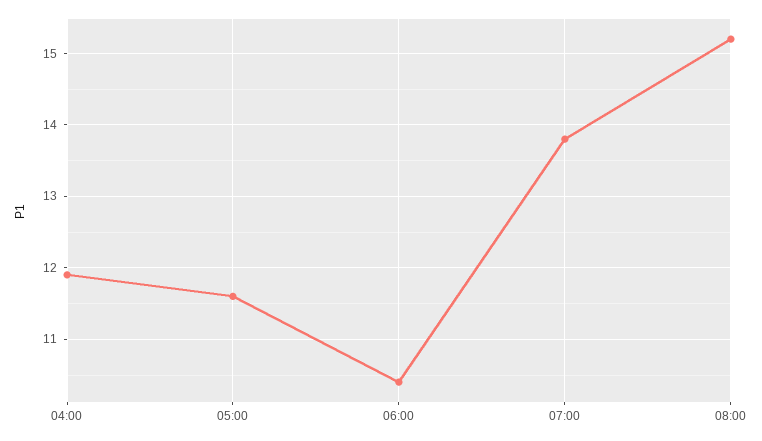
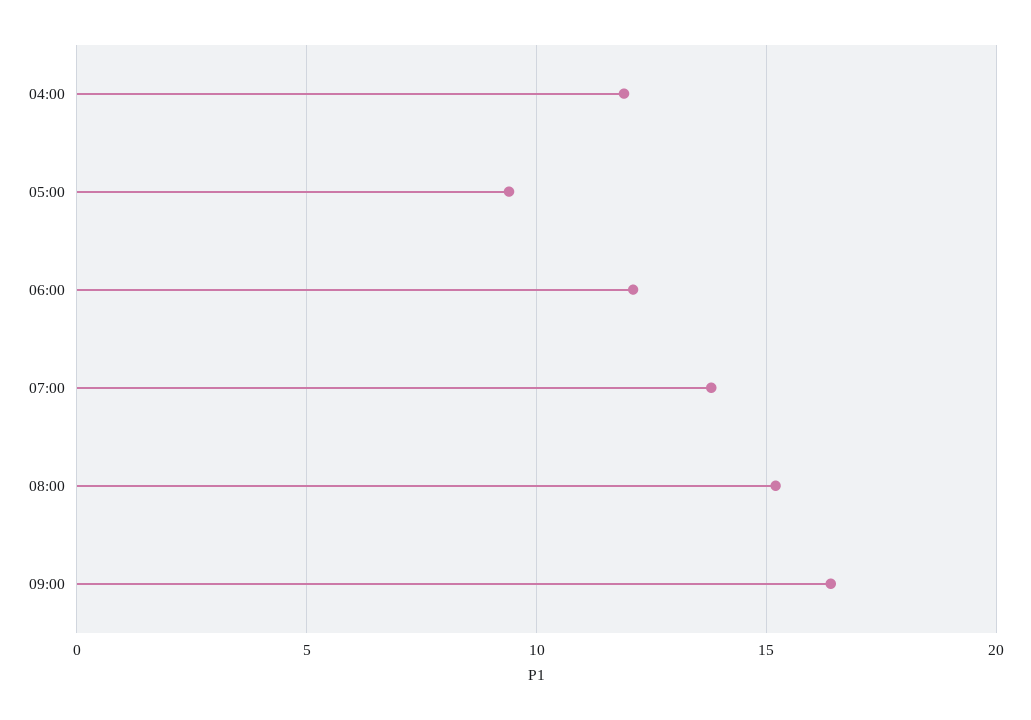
05:00: 11.6 -> 9.5
06:00: 10.4 -> 12
09:00: none -> 16.5

